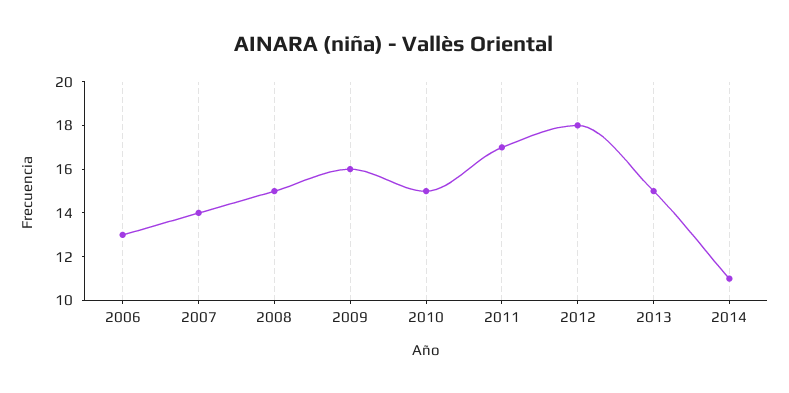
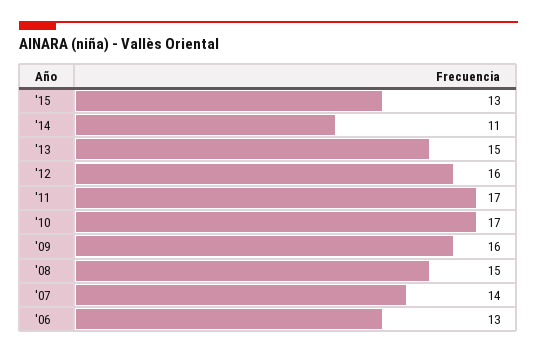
2010: 15 -> 17
2012: 18 -> 16
'15: none -> 13

